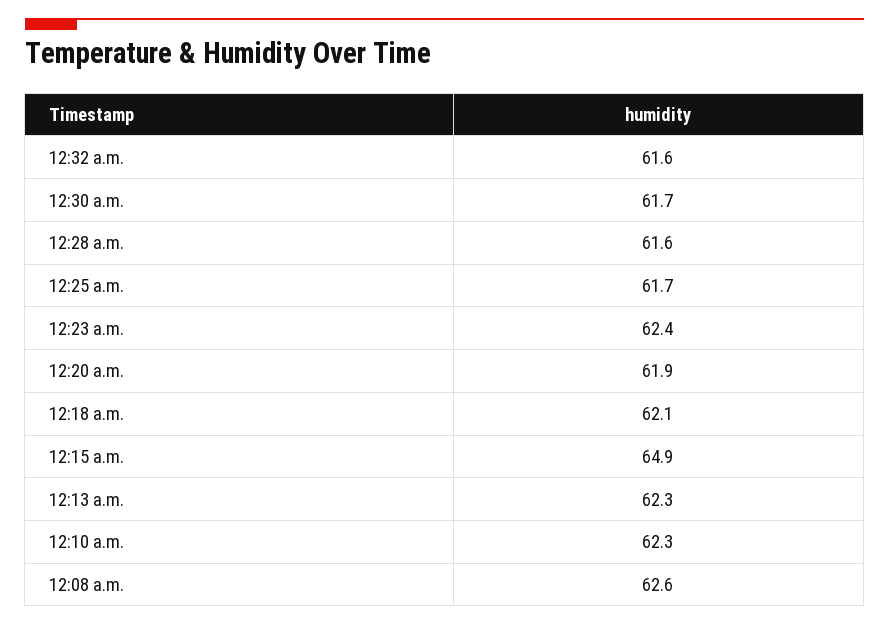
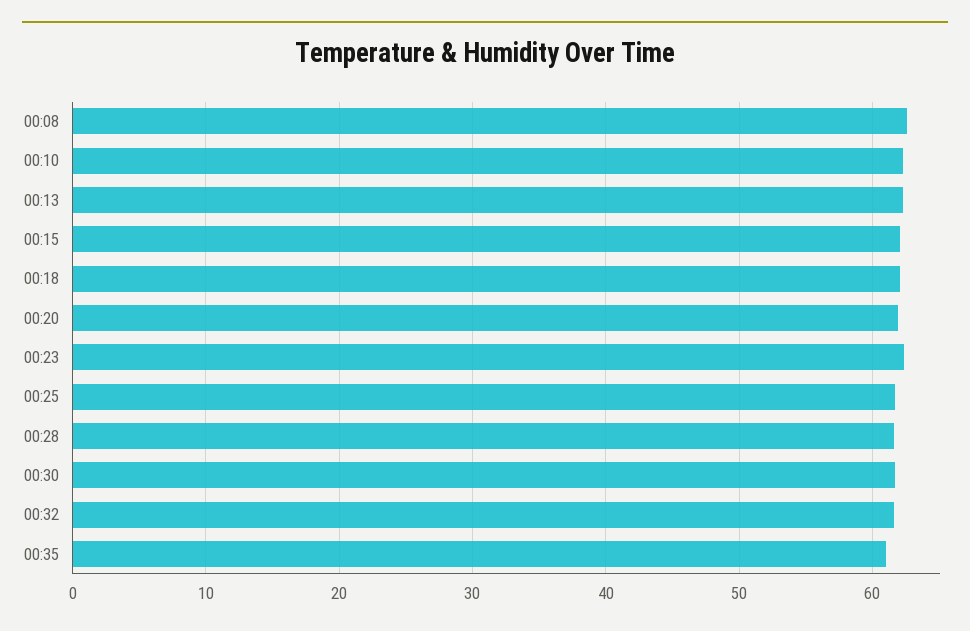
12:15 a.m.: 64.9 -> 62
00:35: none -> 61

